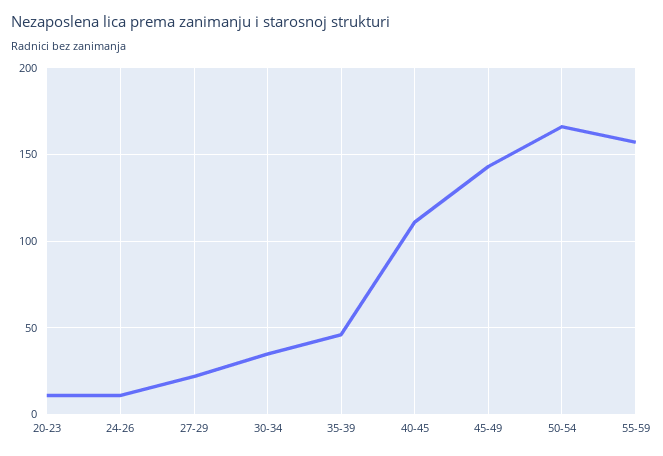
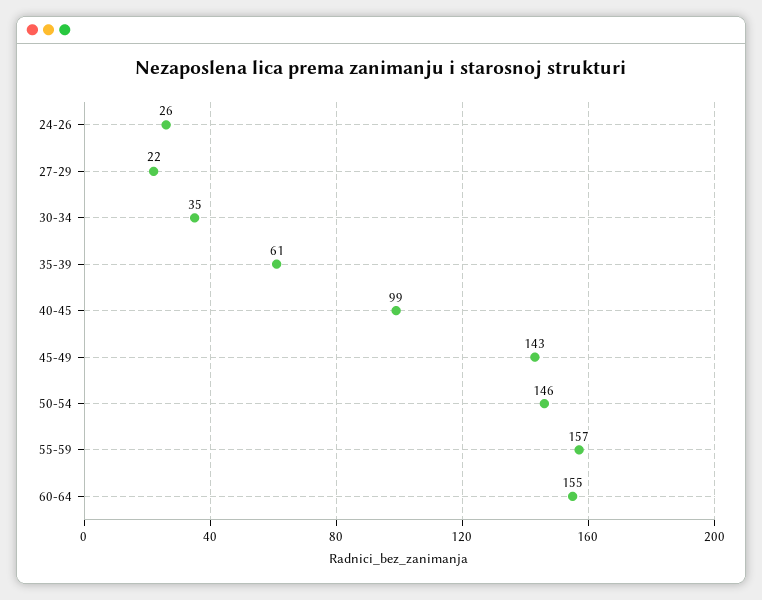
20-23: 10 -> none
24-26: 10 -> 26
35-39: 45 -> 61
40-45: 110 -> 99
50-54: 165 -> 146
60-64: none -> 155

